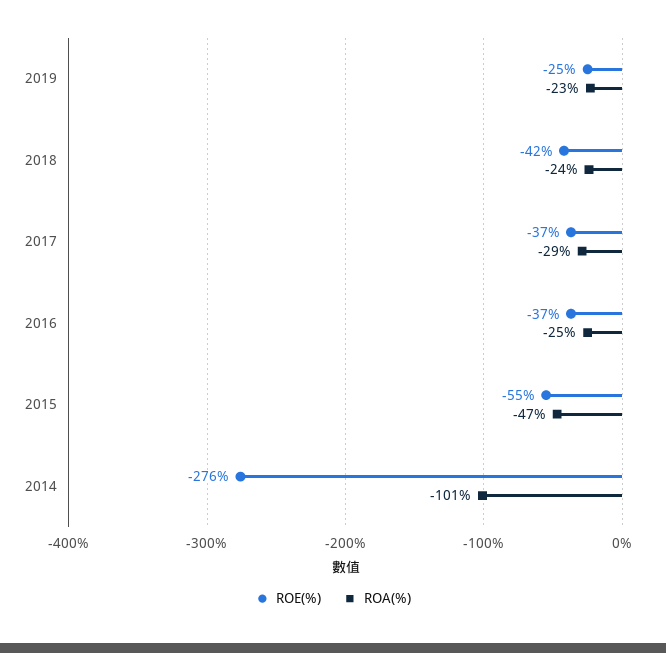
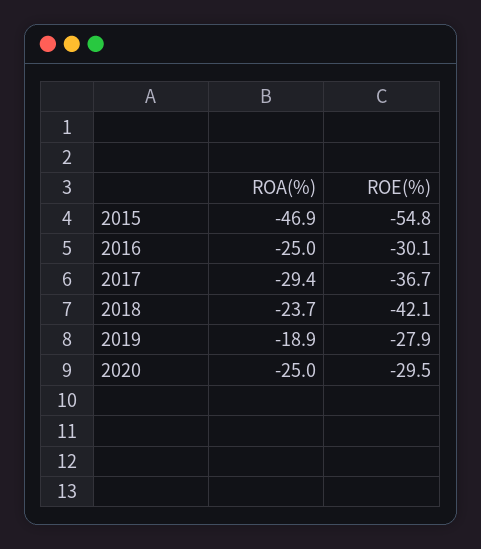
ROE(%), 2019: -25 -> -27.9
ROA(%), 2019: -23 -> -18.9
ROE(%), 2016: -37 -> -30.1
ROE(%), 2014: -276 -> none
ROA(%), 2014: -101 -> none
ROA(%), 2020: none -> -25
ROE(%), 2020: none -> -29.5

